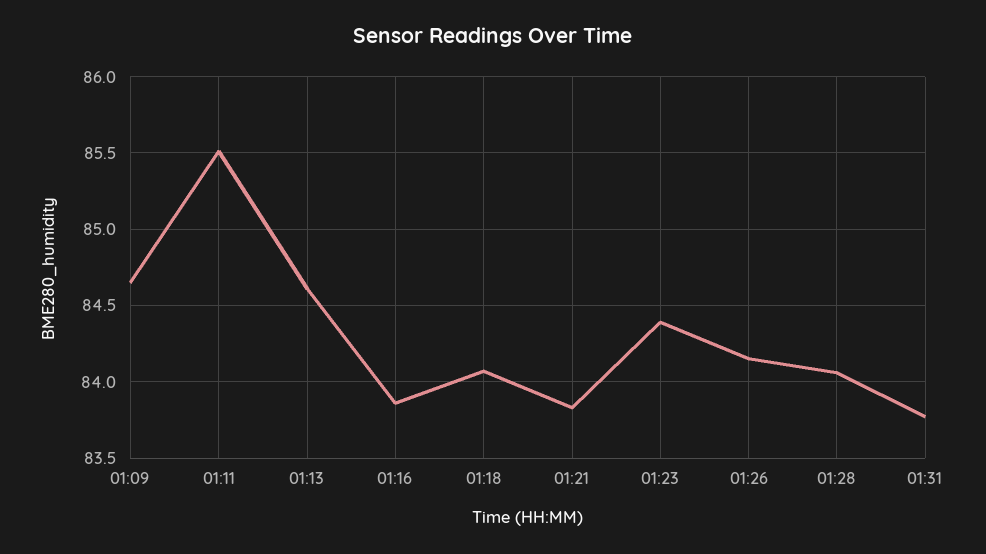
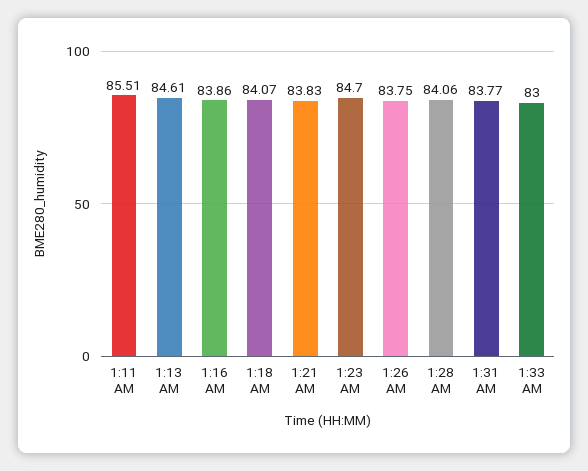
01:09: 84.65 -> none
01:23: 84.4 -> 84.7
01:26: 84.15 -> 83.75
1:33 AM: none -> 83

